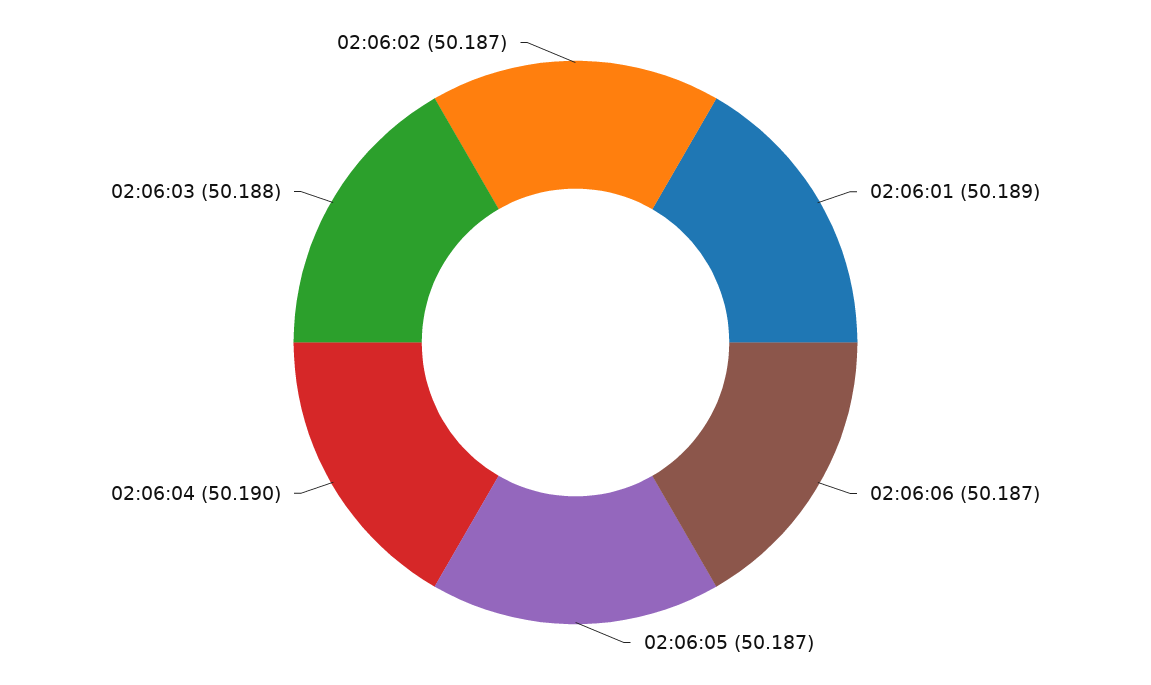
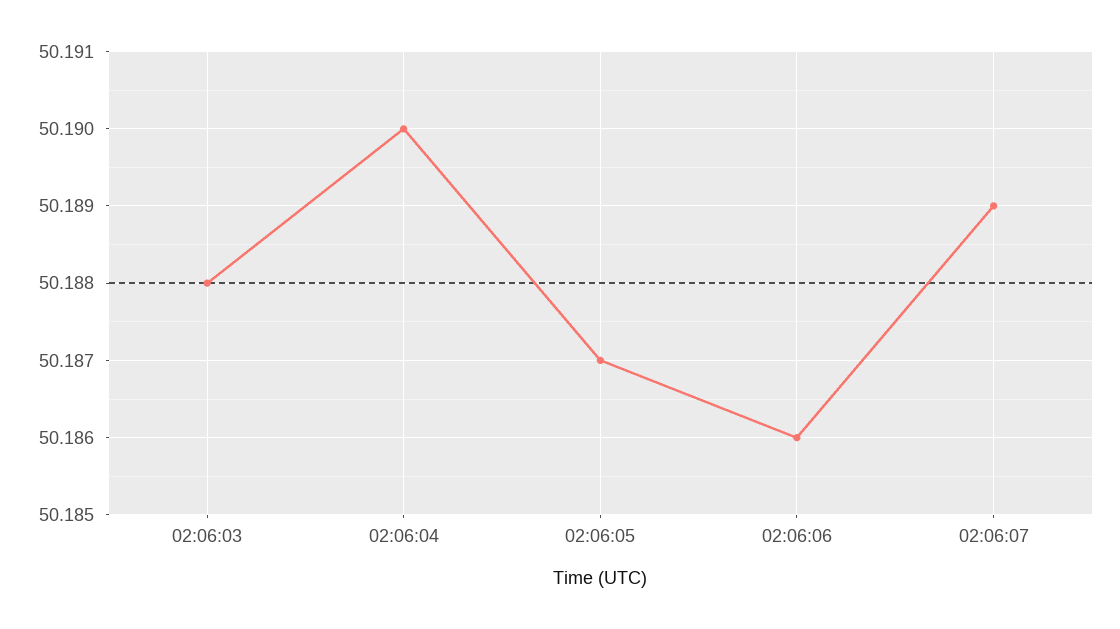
02:06:01: 50.189 -> none
02:06:06: 50.187 -> 50.186
02:06:02: 50.187 -> none
02:06:07: none -> 50.189

